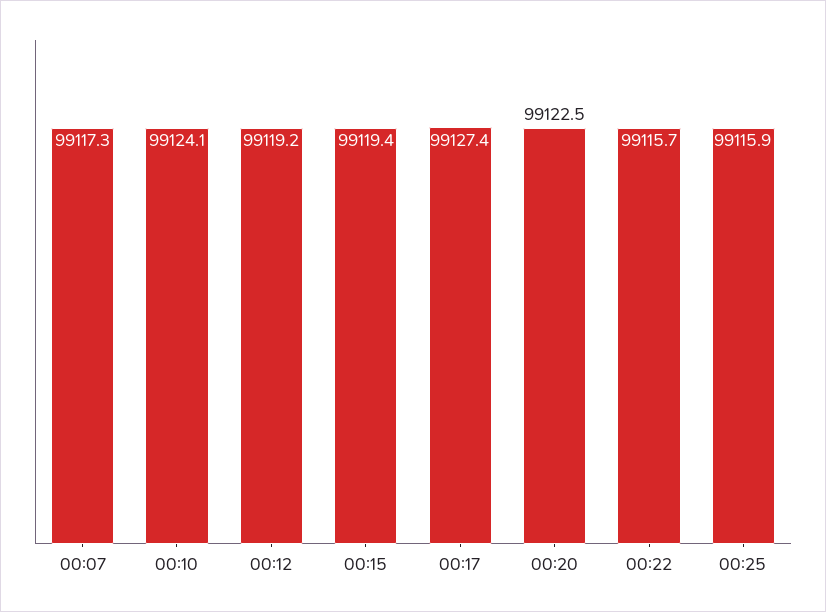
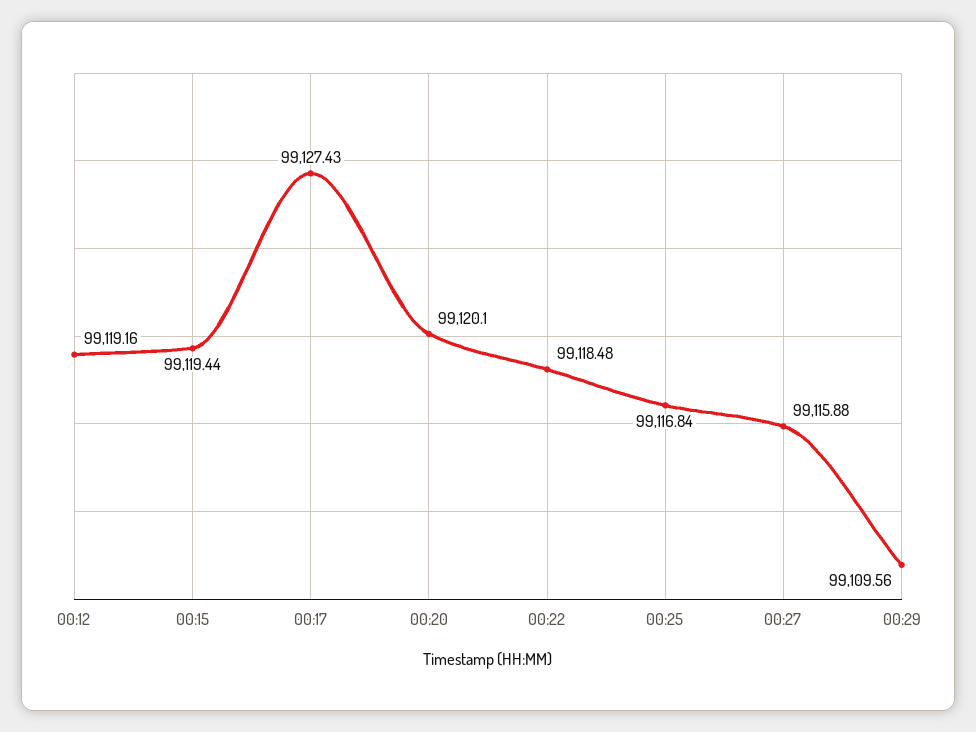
00:07: 99117.3 -> none
00:10: 99124.1 -> none
00:20: 99122.5 -> 99120.1
00:22: 99115.7 -> 99118.48
00:25: 99115.9 -> 99116.84
00:27: none -> 99115.88
00:29: none -> 99109.56

